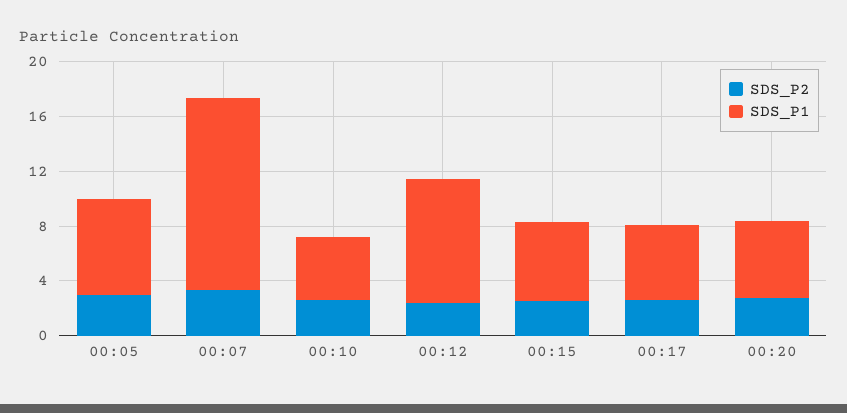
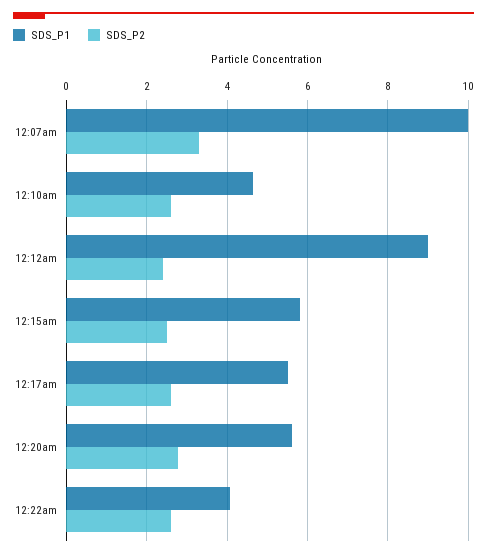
SDS_P2, 00:05: 3 -> none
SDS_P1, 00:05: 7 -> none
SDS_P1, 00:07: 14 -> 10
SDS_P1, 12:22am: none -> 4
SDS_P2, 12:22am: none -> 2.6

